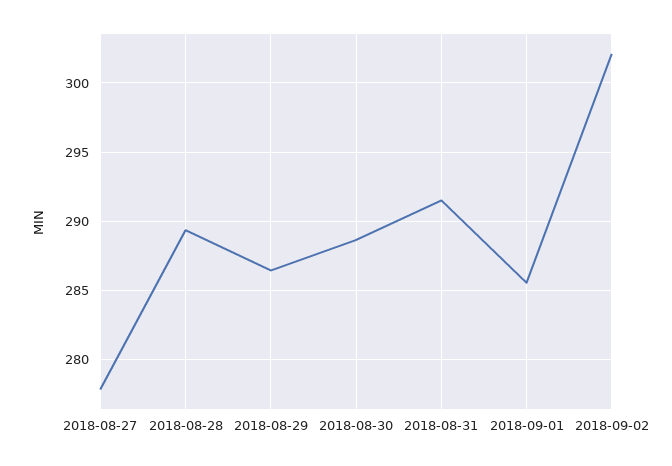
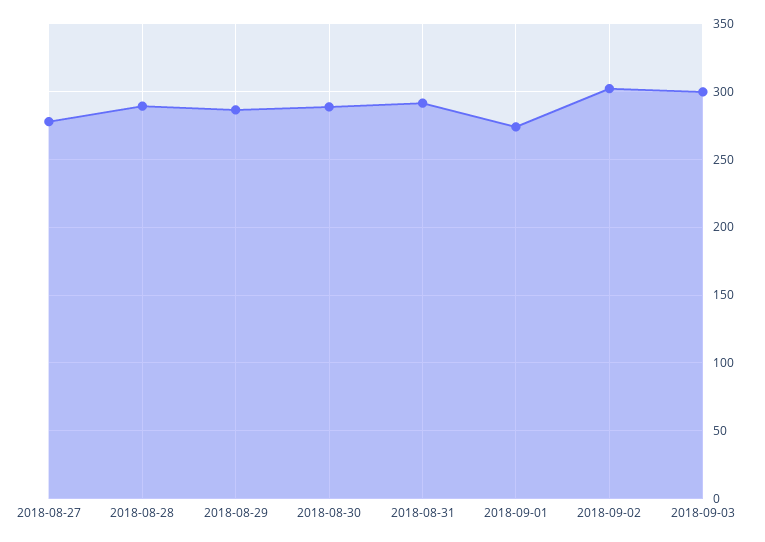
2018-09-01: 285.5 -> 275
2018-09-03: none -> 300

